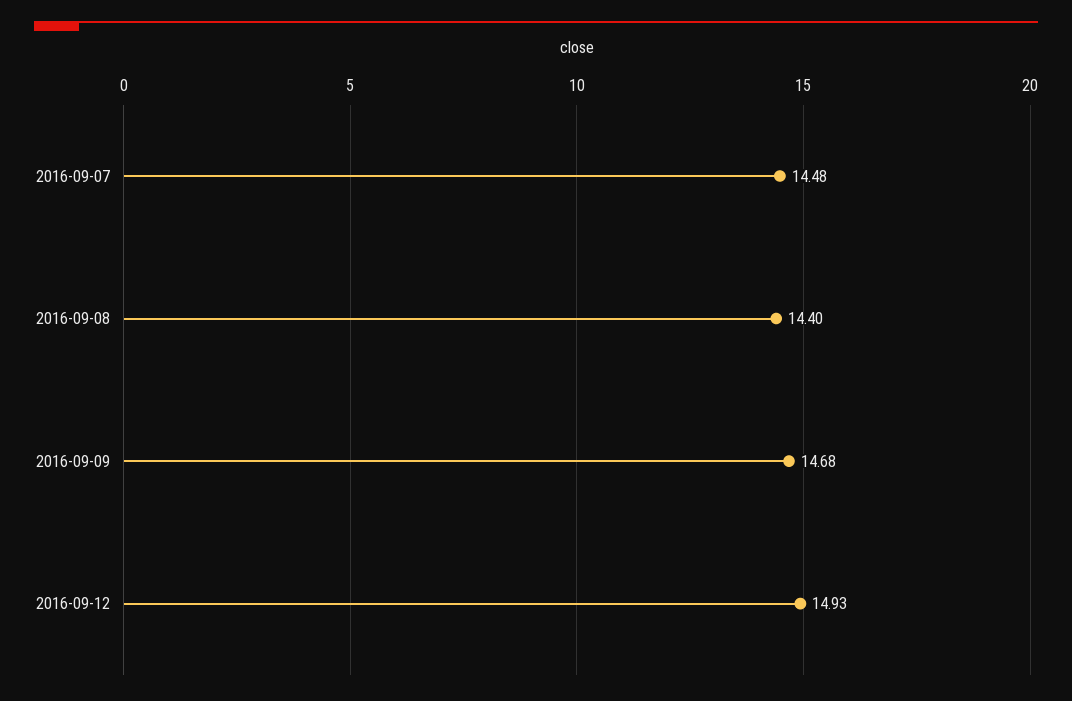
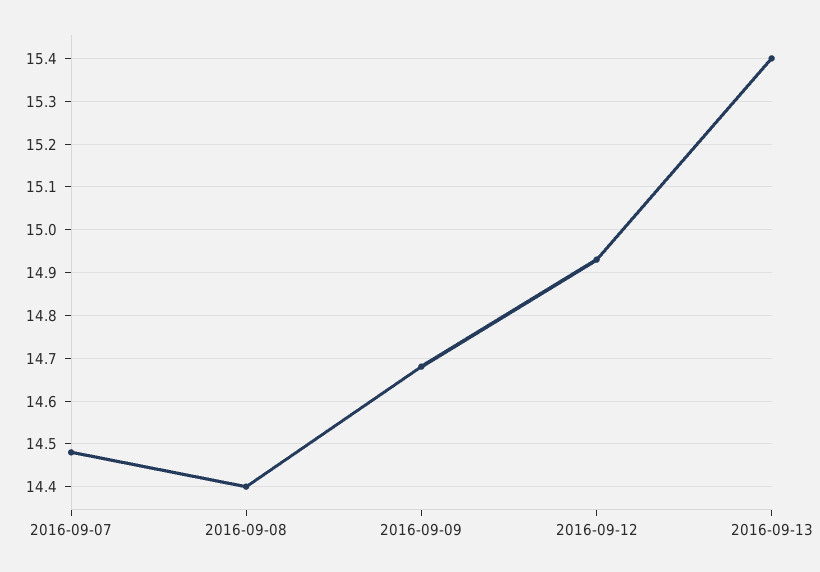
2016-09-13: none -> 15.4

